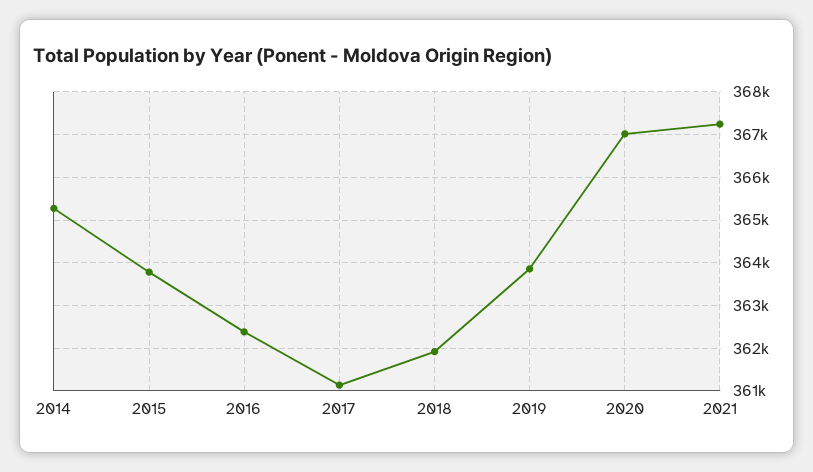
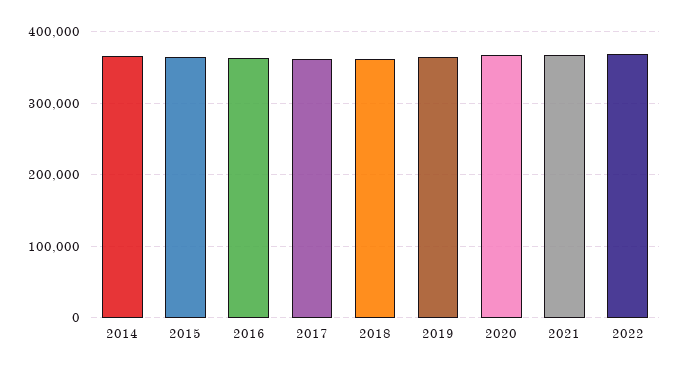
2022: none -> 370000

